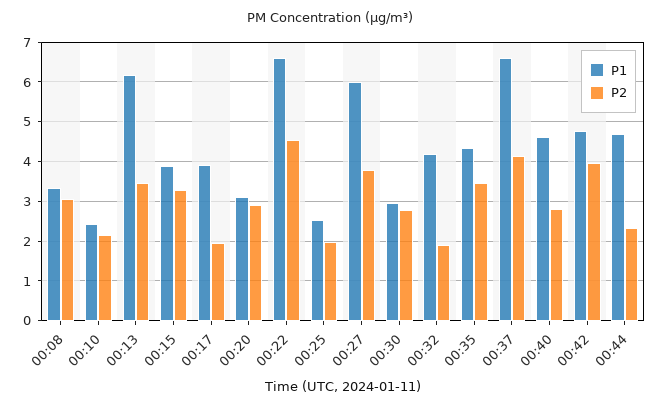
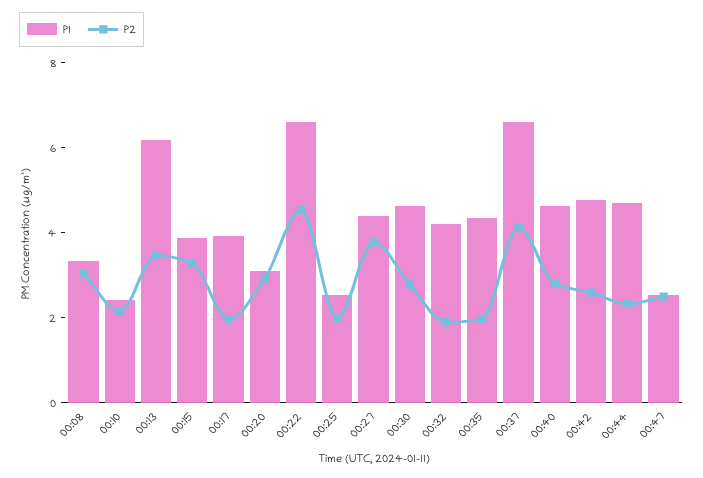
P1, 00:27: 6 -> 4.5
P1, 00:30: 3 -> 4.5
P2, 00:35: 3.4 -> 2
P2, 00:42: 4 -> 2.5
P1, 00:47: none -> 2.5
P2, 00:47: none -> 2.5

